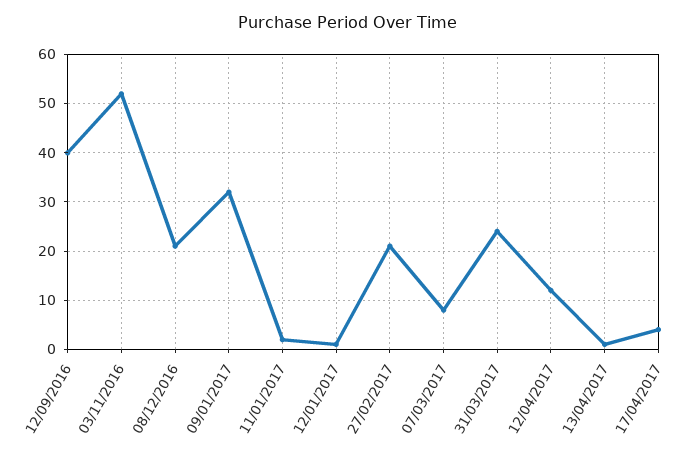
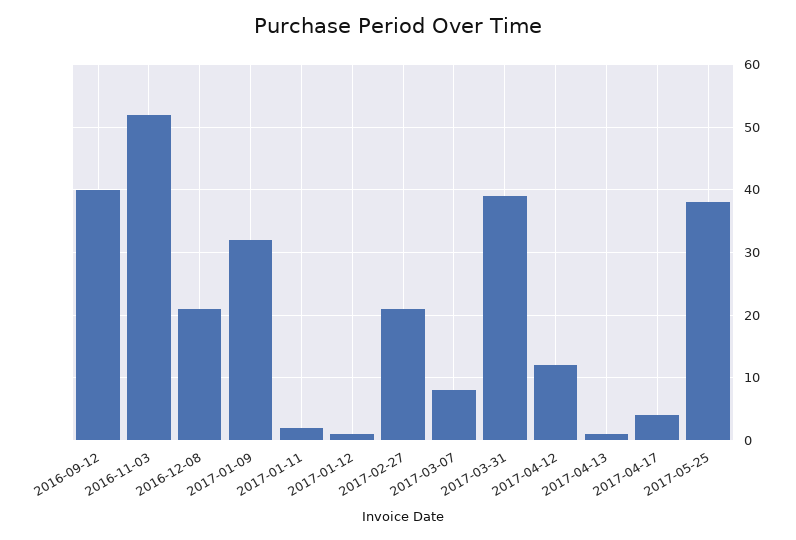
31/03/2017: 25 -> 39
2017-05-25: none -> 38

